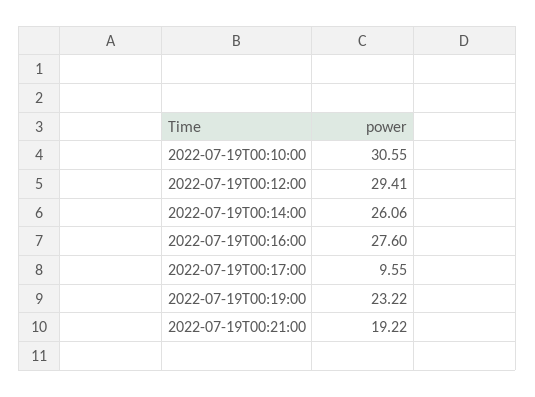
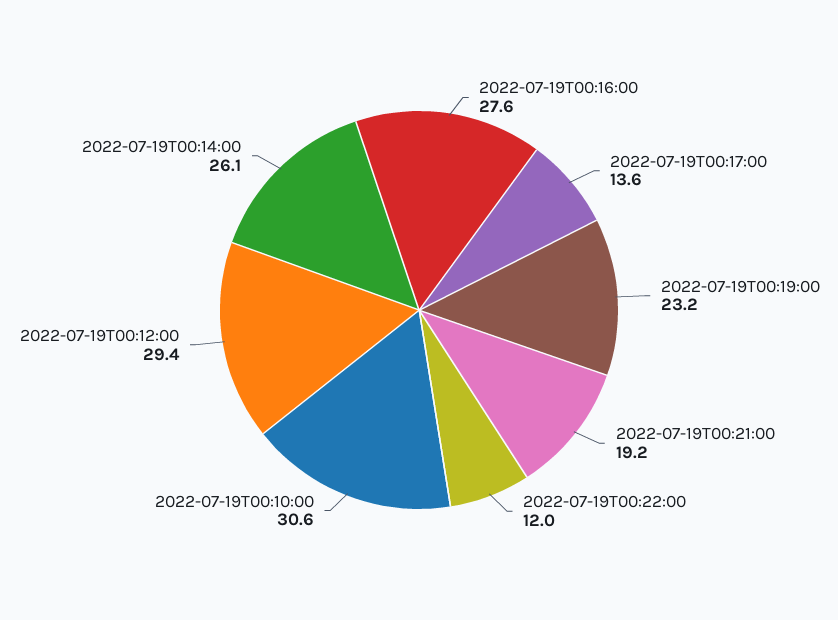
2022-07-19T00:17:00: 9.55 -> 13.6
2022-07-19T00:22:00: none -> 12

